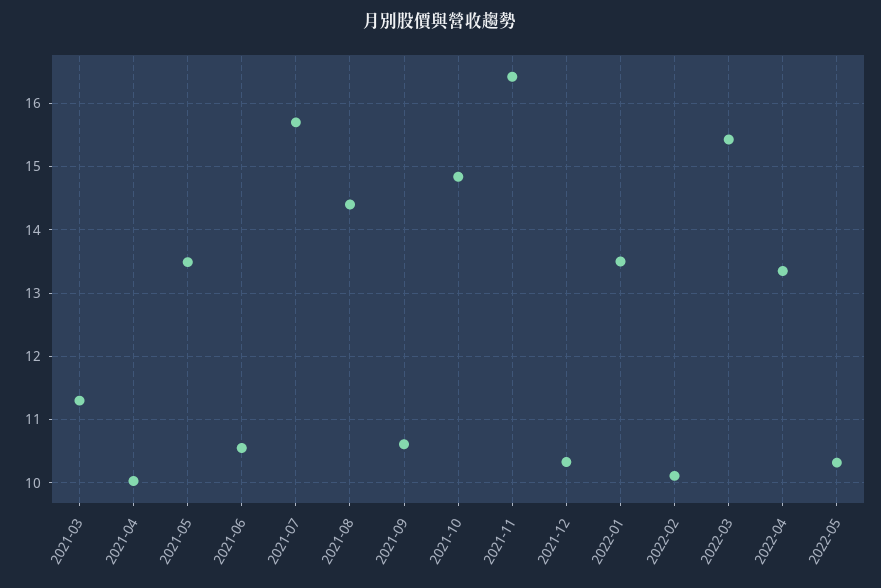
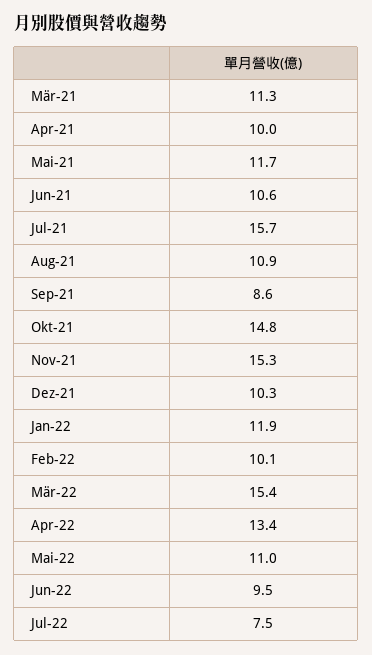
2021-05: 13.5 -> 11.7
2021-08: 14.4 -> 10.9
2021-09: 10.6 -> 8.6
2021-11: 16.4 -> 15.3
2022-01: 13.5 -> 11.9
2022-05: 10.3 -> 11
Jun-22: none -> 9.5
Jul-22: none -> 7.5

